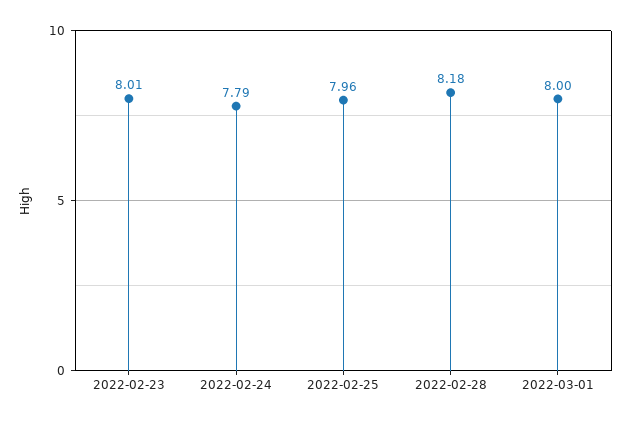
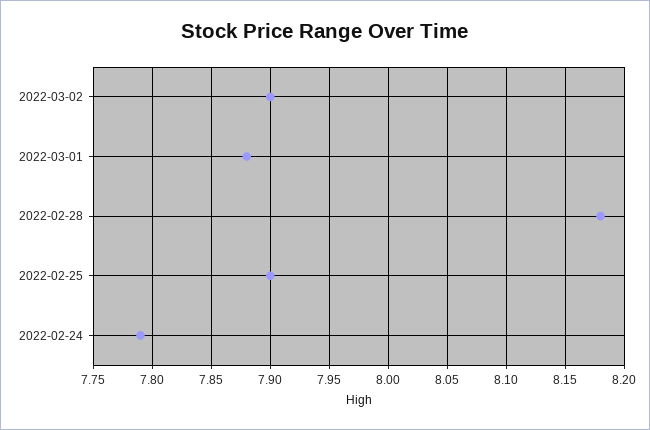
2022-02-23: 8.01 -> none
2022-02-25: 7.96 -> 7.9
2022-03-01: 8 -> 7.88
2022-03-02: none -> 7.9

